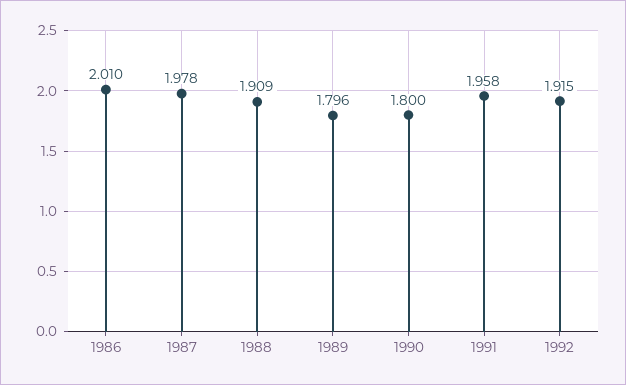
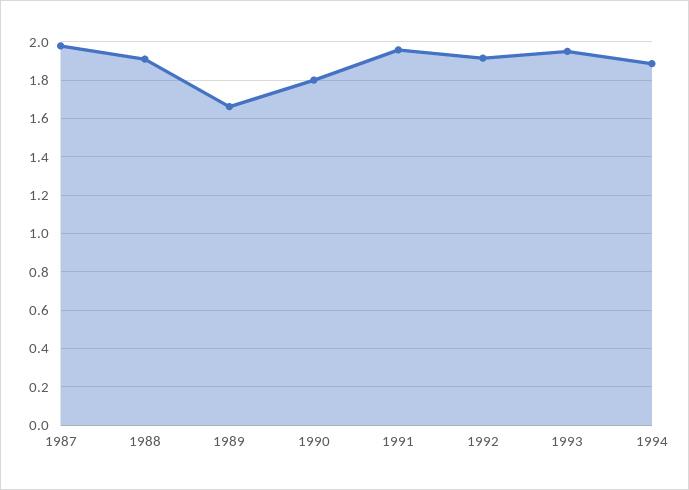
1986: 2.01 -> none
1989: 1.796 -> 1.65
1993: none -> 1.95
1994: none -> 1.9

